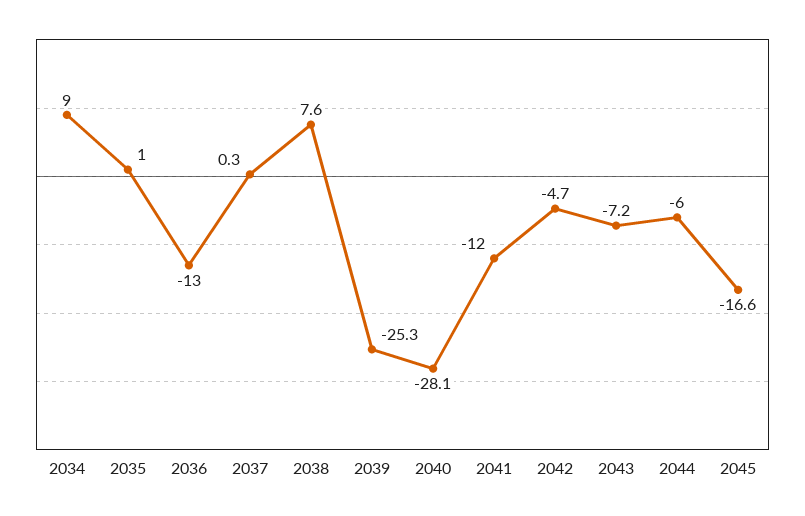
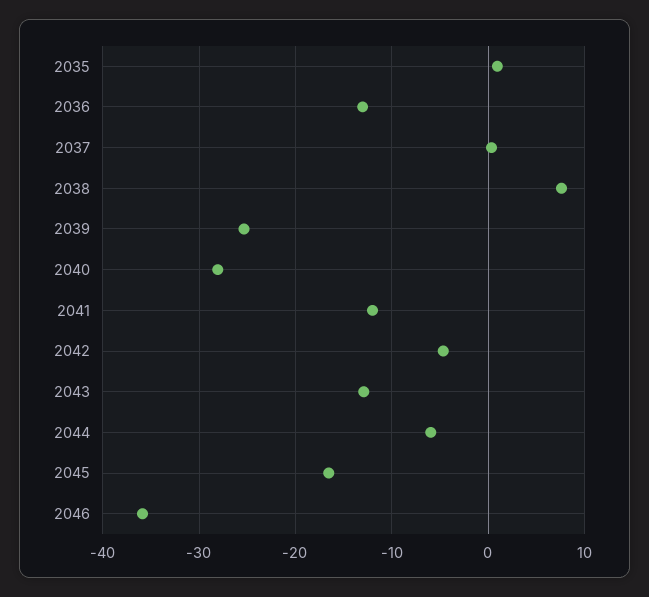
2034: 9 -> none
2043: -7.2 -> -13
2046: none -> -36

